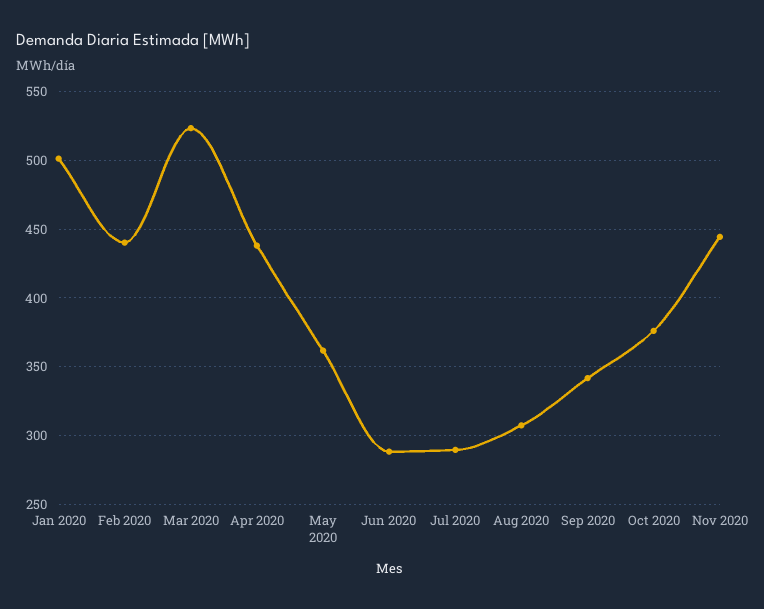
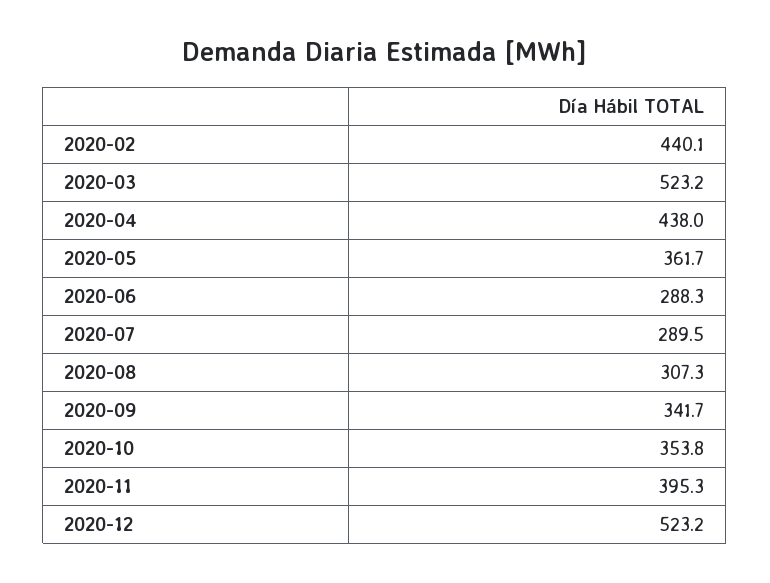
Jan 2020: 500 -> none
Oct 2020: 375 -> 353.8
Nov 2020: 445 -> 395.3
2020-12: none -> 523.2

